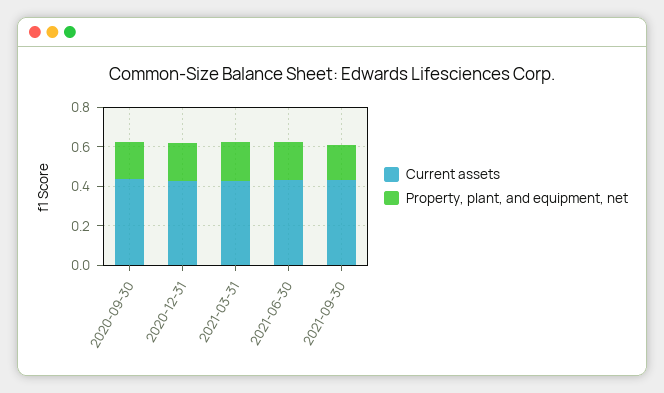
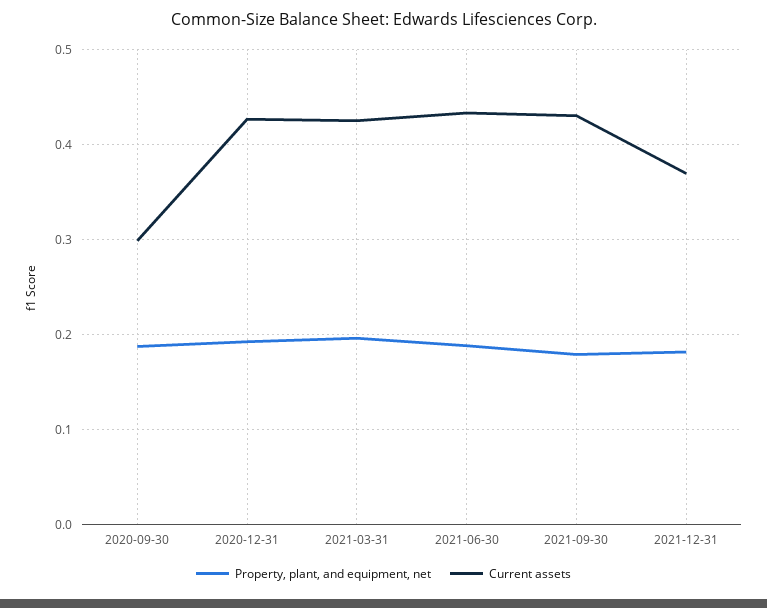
Current assets, 2020-09-30: 0.45 -> 0.3
Property, plant, and equipment, net, 2021-12-31: none -> 0.18
Current assets, 2021-12-31: none -> 0.37

